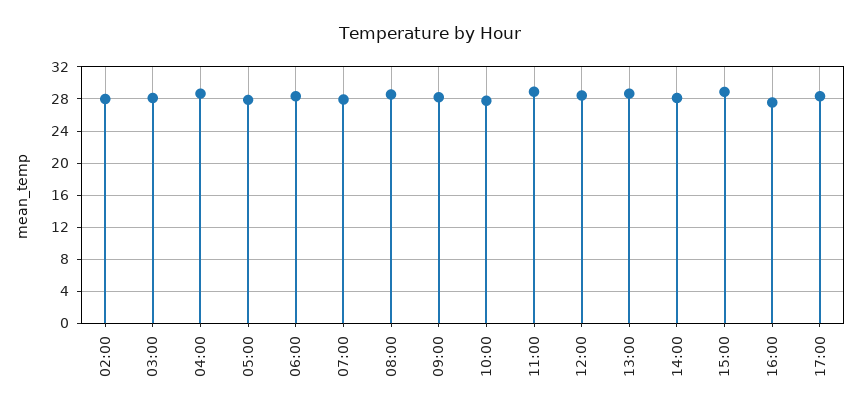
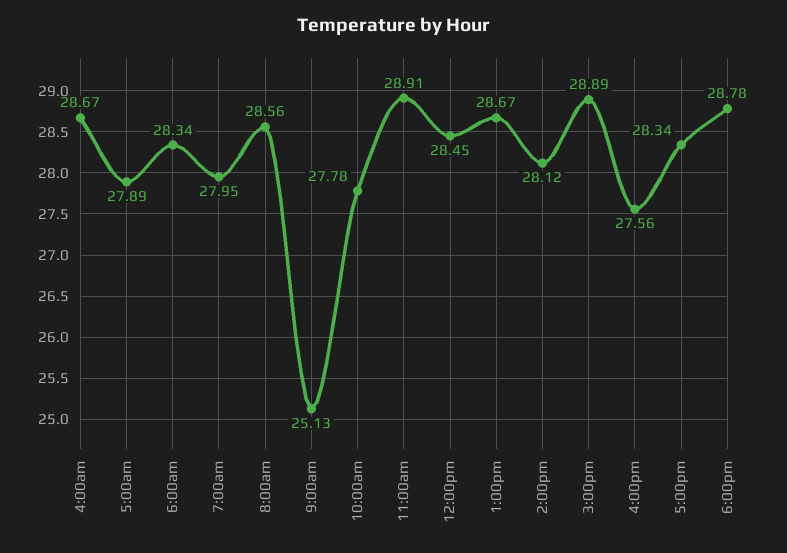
02:00: 28 -> none
03:00: 28 -> none
09:00: 28 -> 25.13
6:00pm: none -> 28.78

